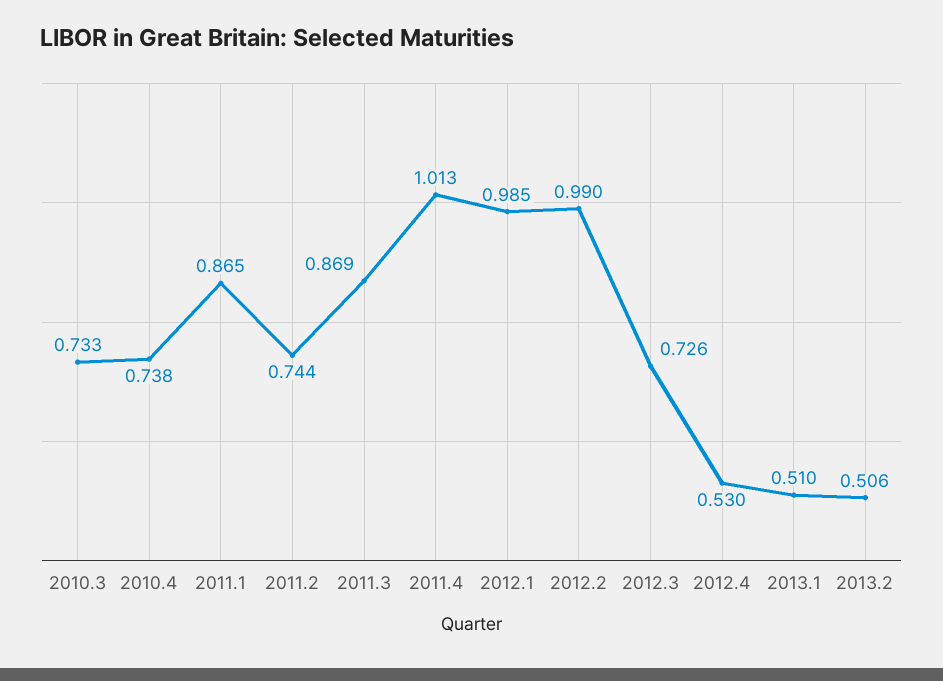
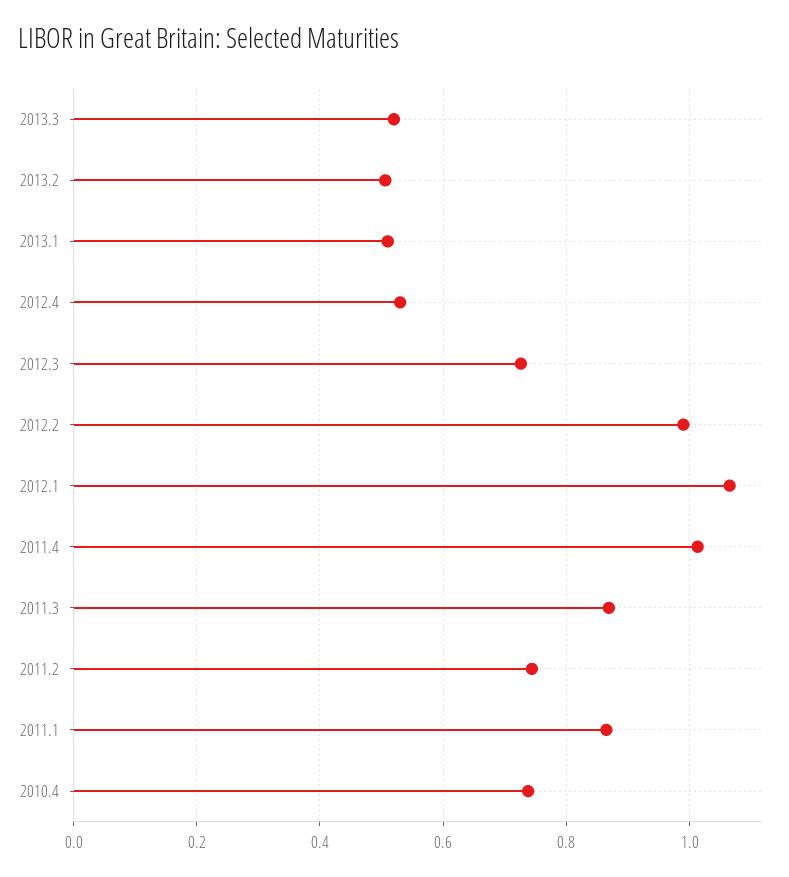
2010.3: 0.733 -> none
2012.1: 0.985 -> 1.06
2013.3: none -> 0.52

